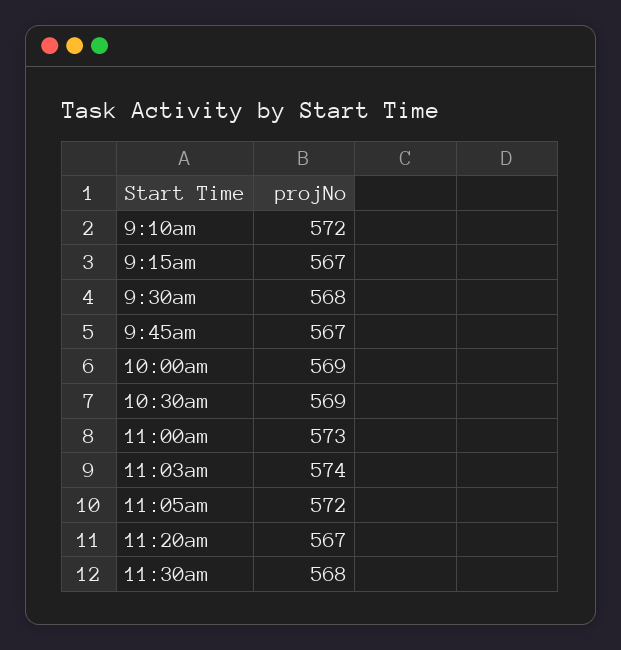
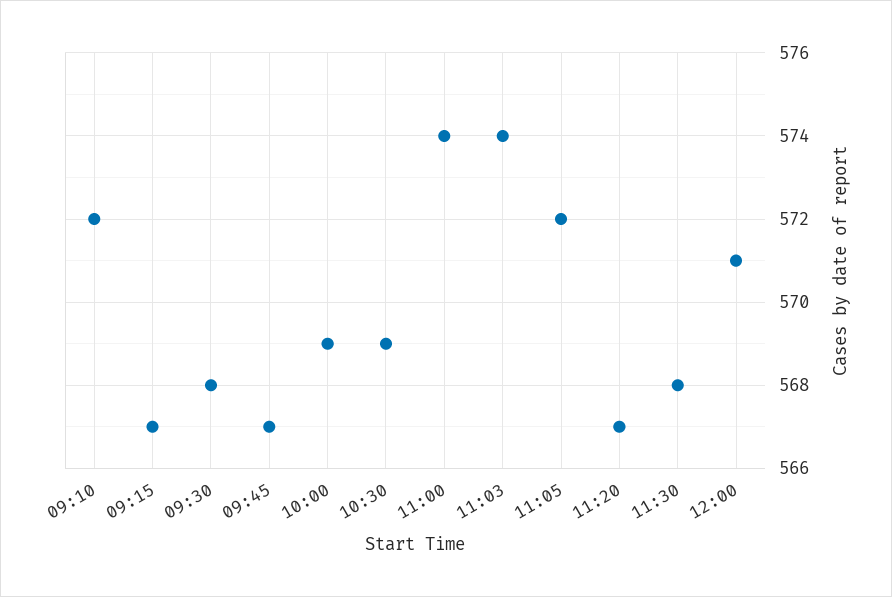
11:00am: 573 -> 574
12:00: none -> 571

